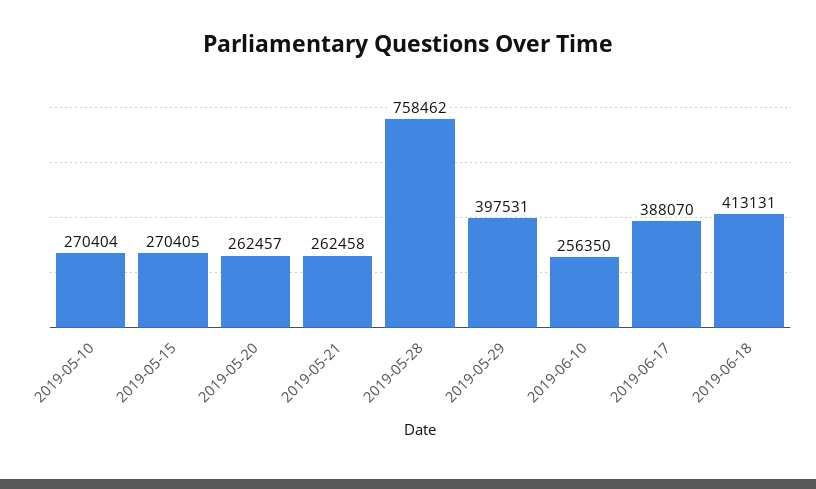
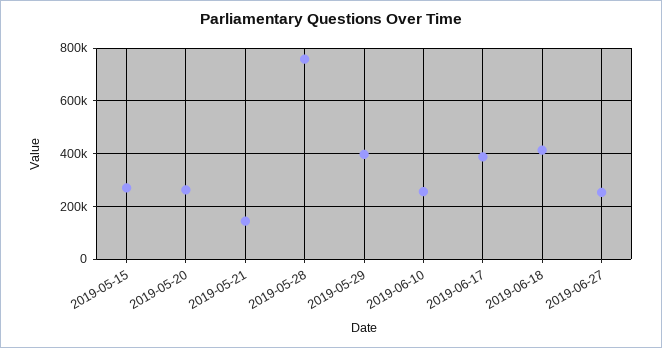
2019-05-10: 270404 -> none
2019-05-21: 262458 -> 150000
2019-06-27: none -> 250000

